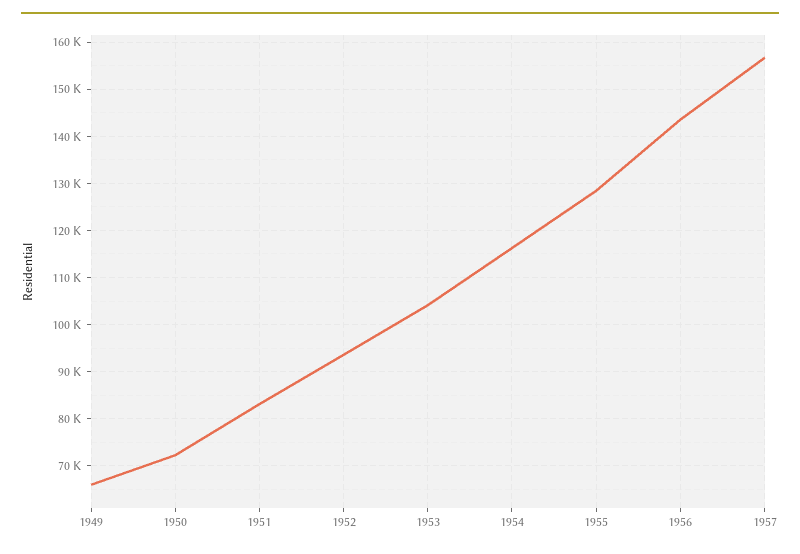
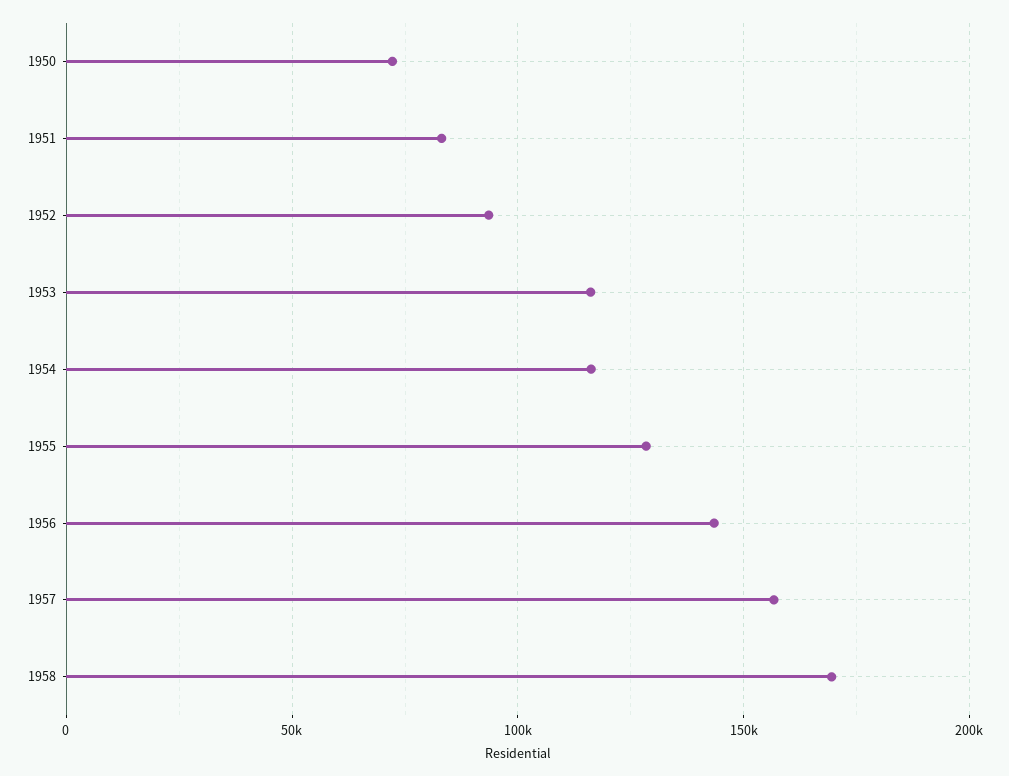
1949: 66000 -> none
1953: 104000 -> 115000
1958: none -> 170000

